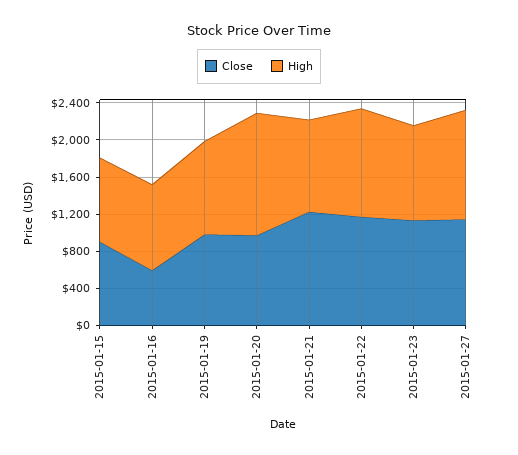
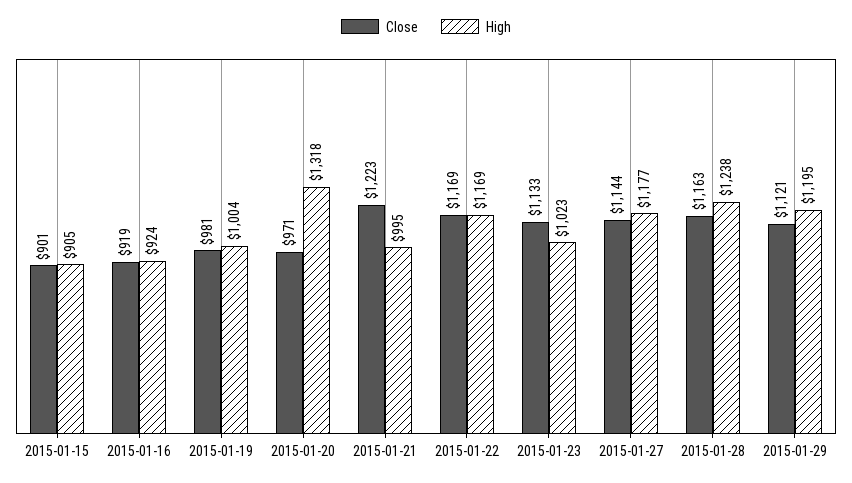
Close, 2015-01-16: 600 -> 919
Close, 2015-01-28: none -> 1163
High, 2015-01-28: none -> 1238
Close, 2015-01-29: none -> 1121
High, 2015-01-29: none -> 1195

